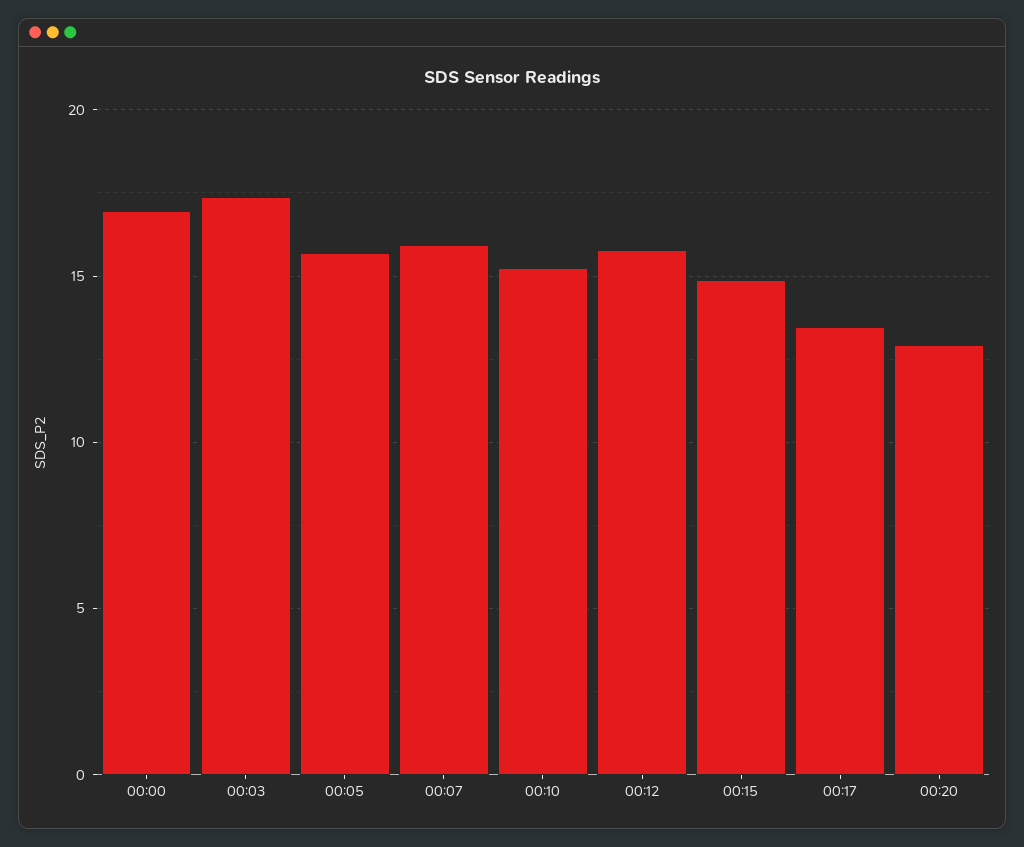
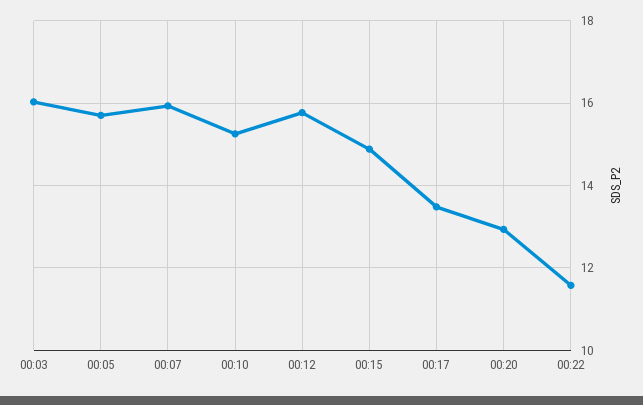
00:00: 17 -> none
00:03: 17.5 -> 16
00:22: none -> 11.6

